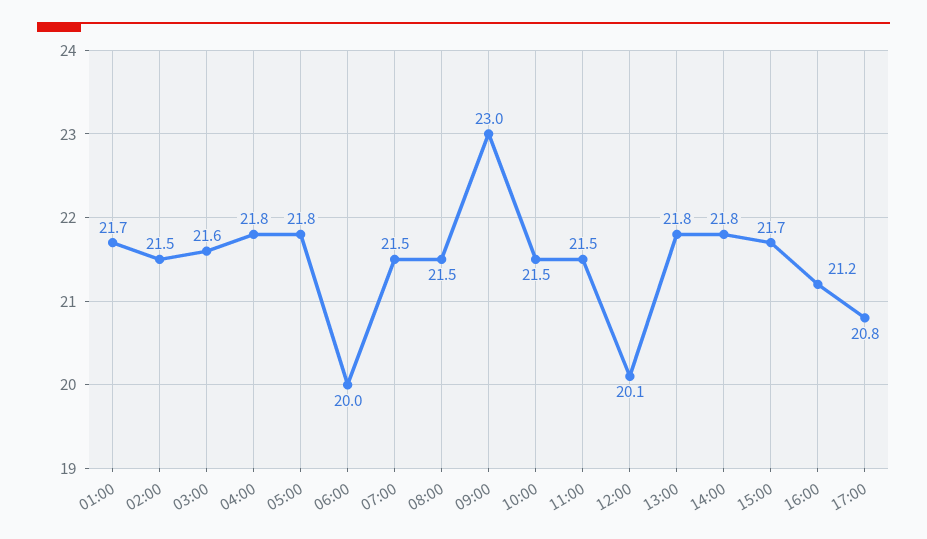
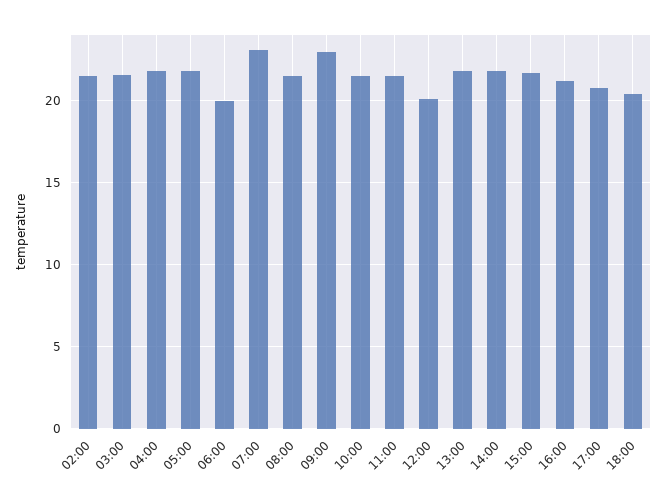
01:00: 21.7 -> none
07:00: 21.5 -> 23
18:00: none -> 20.5

